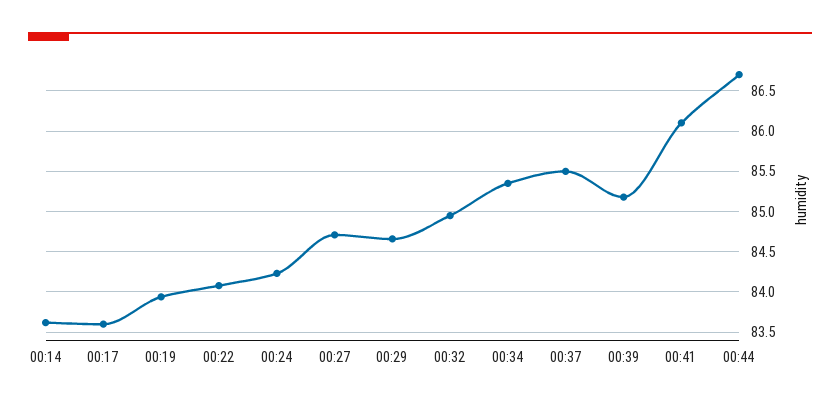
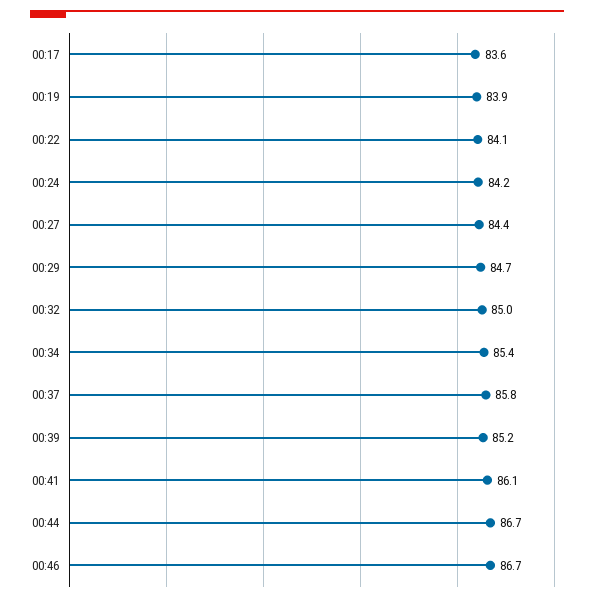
00:14: 83.6 -> none
00:27: 84.7 -> 84.4
00:37: 85.5 -> 85.8
00:46: none -> 86.7

